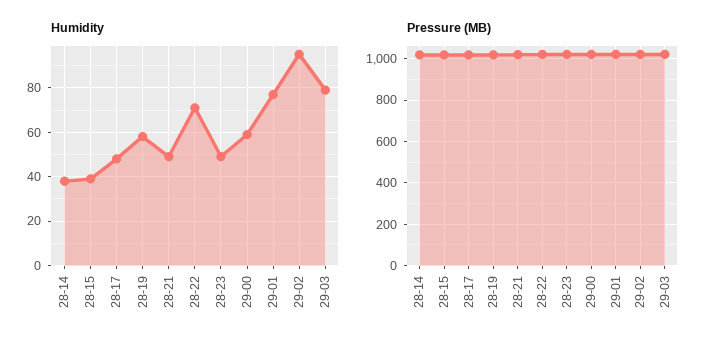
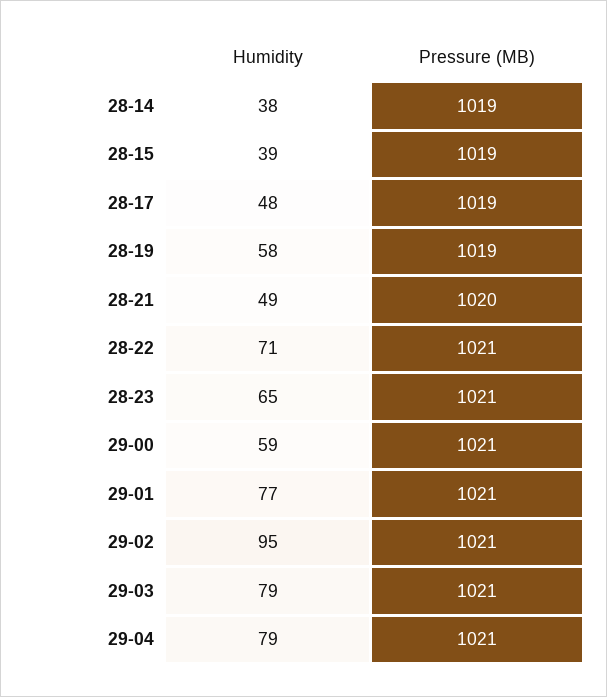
Humidity, 28-23: 50 -> 65
Humidity, 29-04: none -> 79
Pressure (MB), 29-04: none -> 1021

